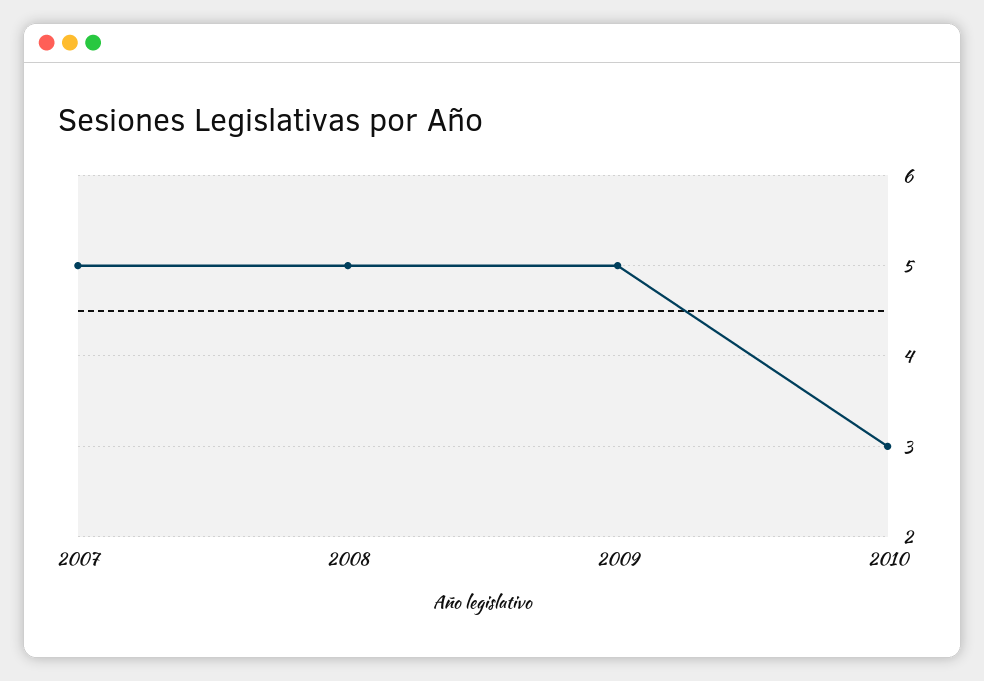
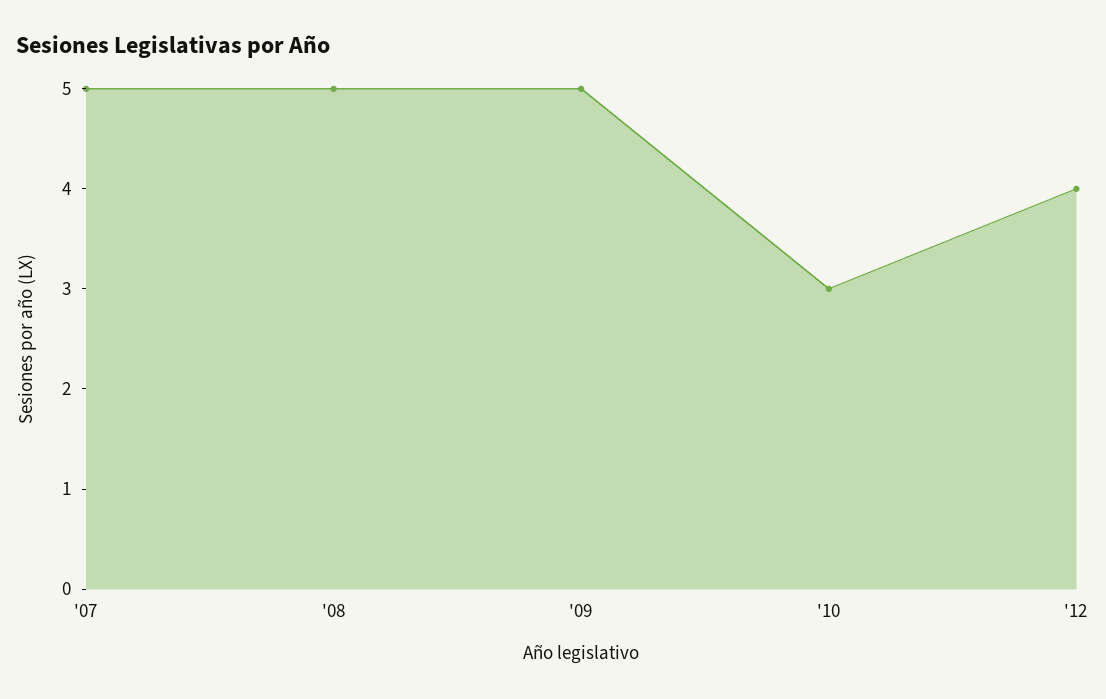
'12: none -> 4

